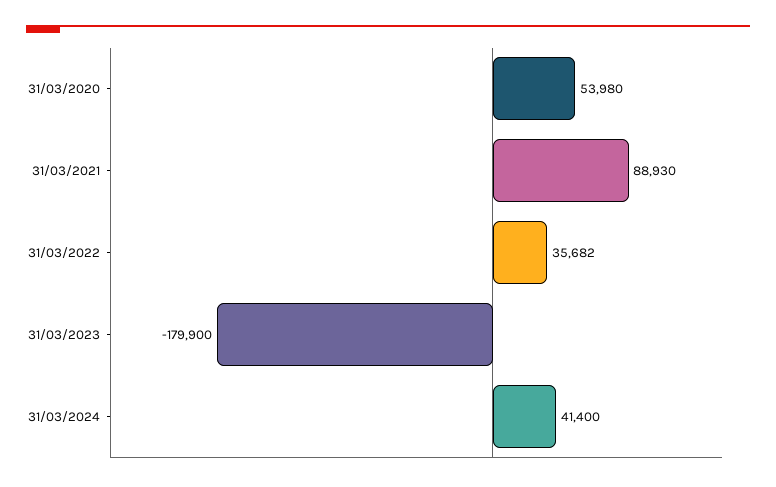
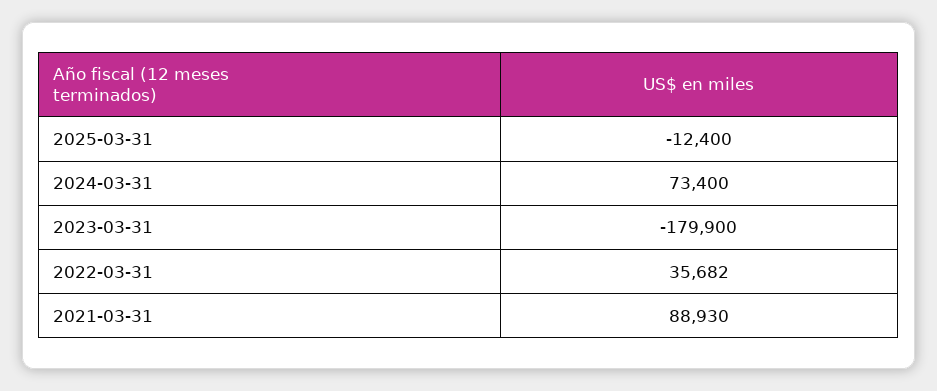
31/03/2020: 53980 -> none
31/03/2024: 41400 -> 73400
2025-03-31: none -> -12400

